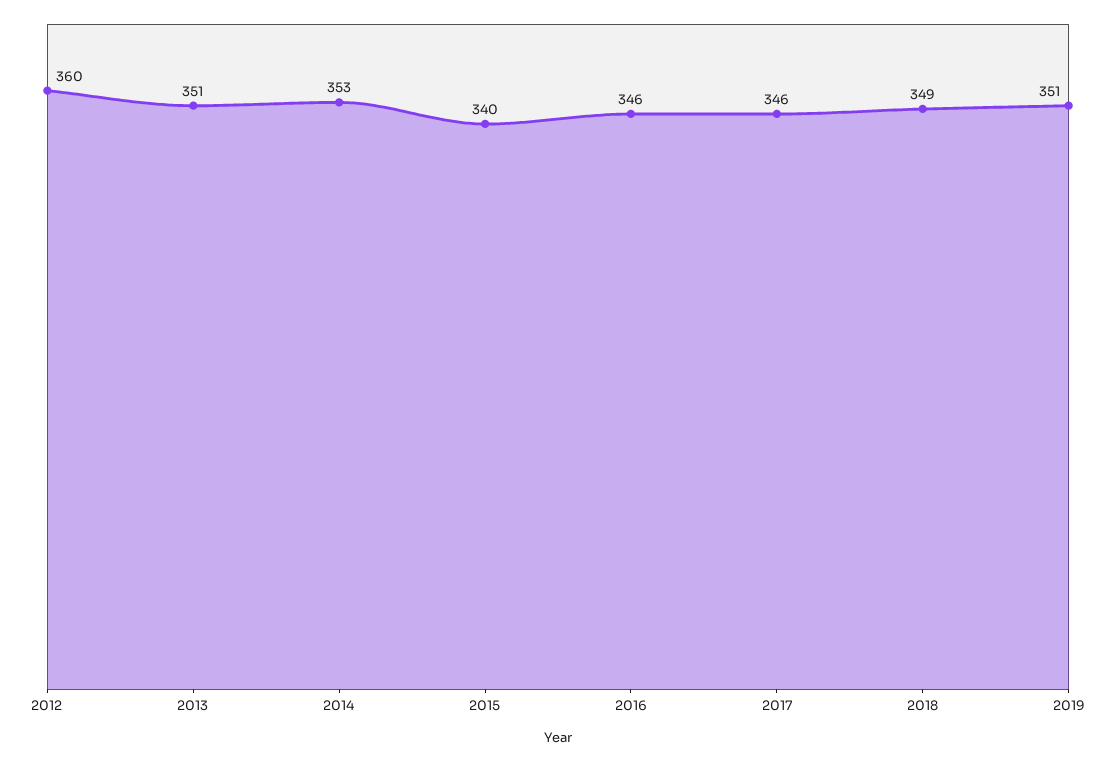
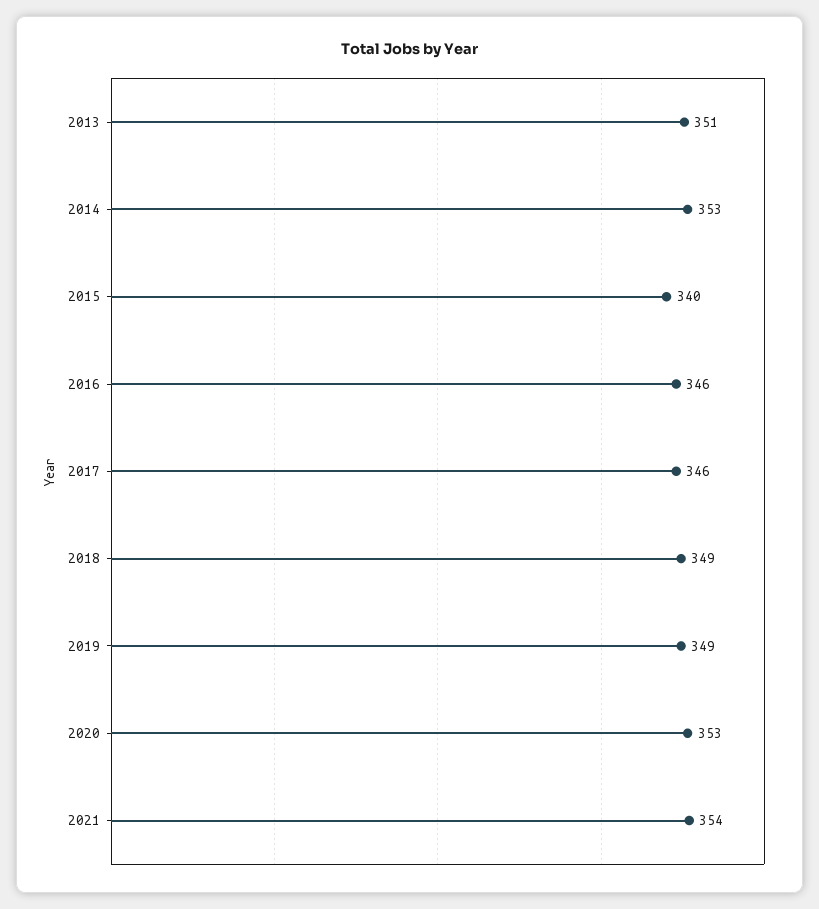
2012: 360 -> none
2019: 351 -> 349
2020: none -> 353
2021: none -> 354

